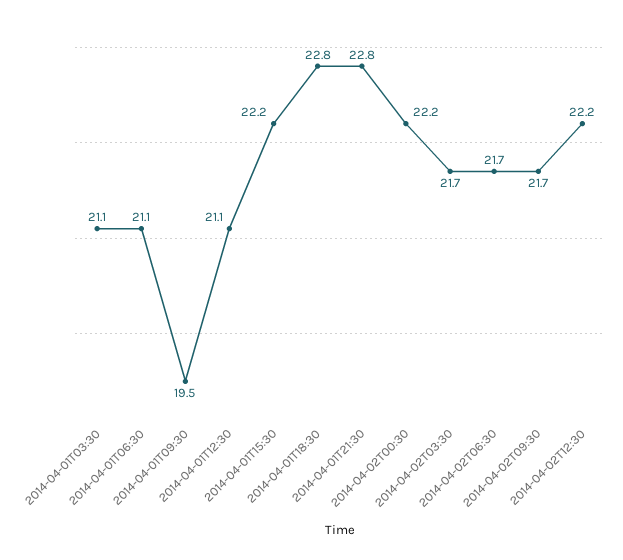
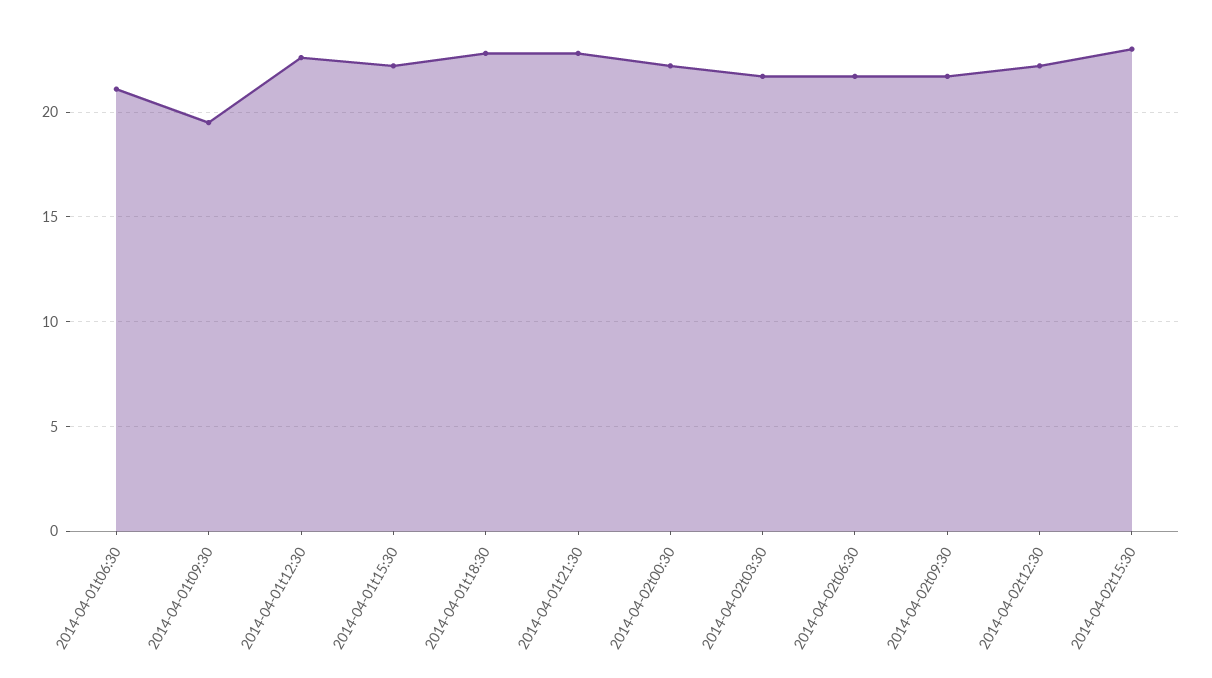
2014-04-01T03:30: 21.1 -> none
2014-04-01T12:30: 21.1 -> 22.5
2014-04-02t15:30: none -> 23

